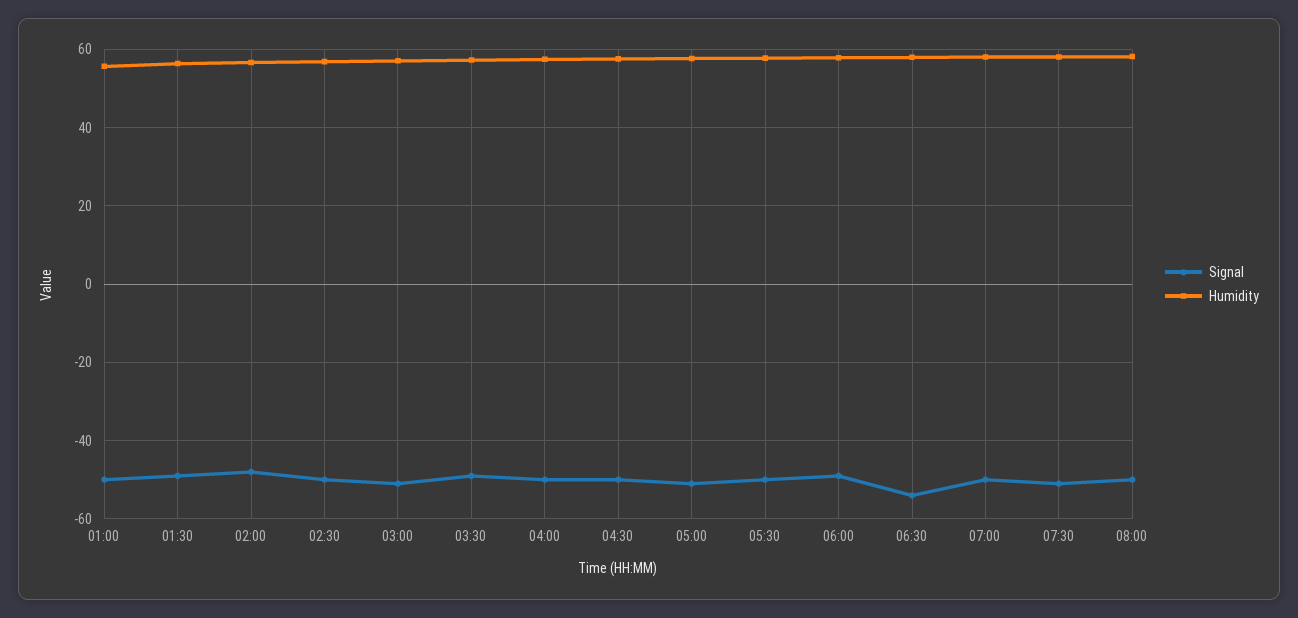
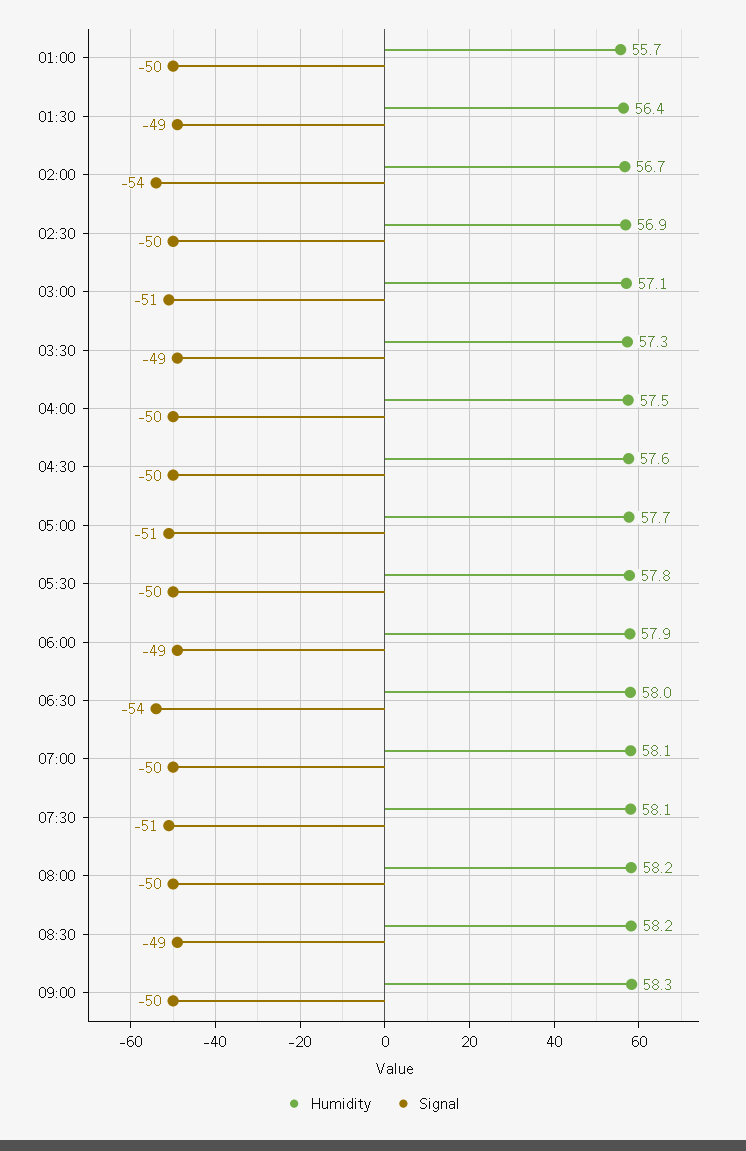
Signal, 02:00: -48 -> -54
Humidity, 08:30: none -> 58.2
Signal, 08:30: none -> -49
Humidity, 09:00: none -> 58.3
Signal, 09:00: none -> -50

